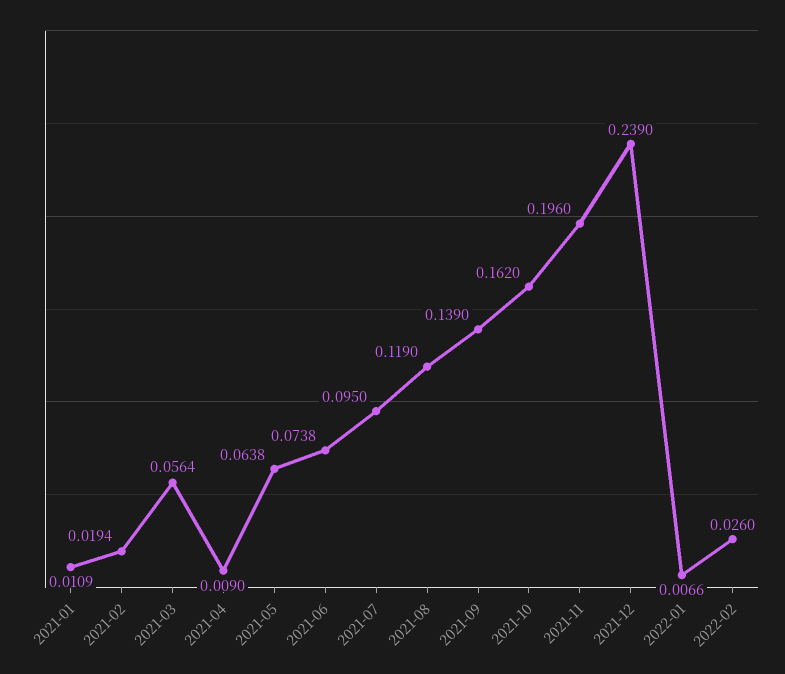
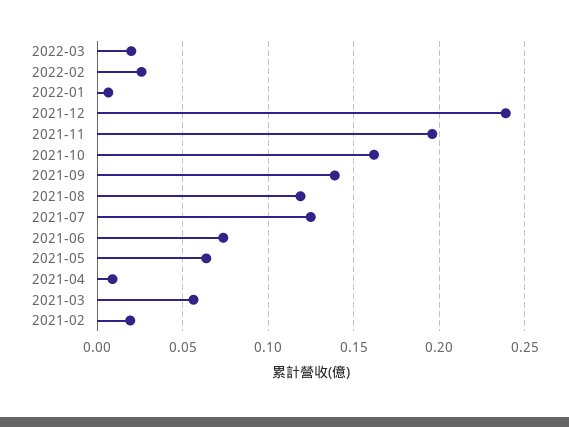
2021-01: 0.0109 -> none
2021-07: 0.095 -> 0.125
2022-03: none -> 0.02

